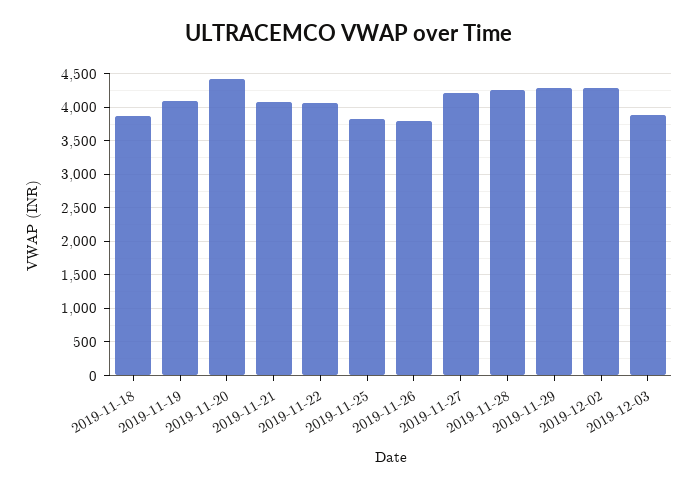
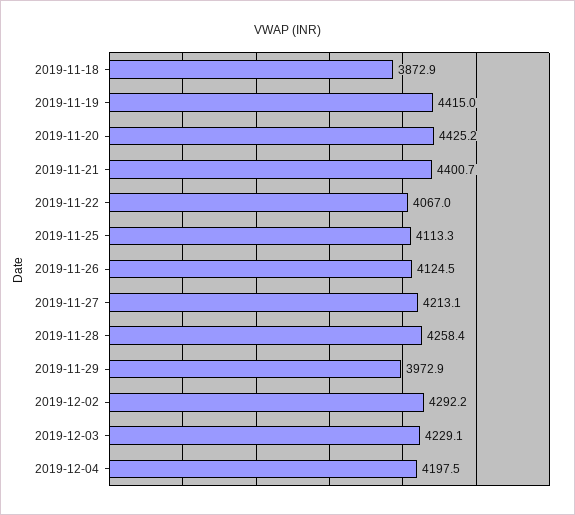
2019-11-19: 4100 -> 4415
2019-11-21: 4100 -> 4400.7
2019-11-25: 3800 -> 4113.3
2019-11-26: 3800 -> 4124.5
2019-11-29: 4300 -> 3972.9
2019-12-03: 3900 -> 4229.1
2019-12-04: none -> 4197.5

